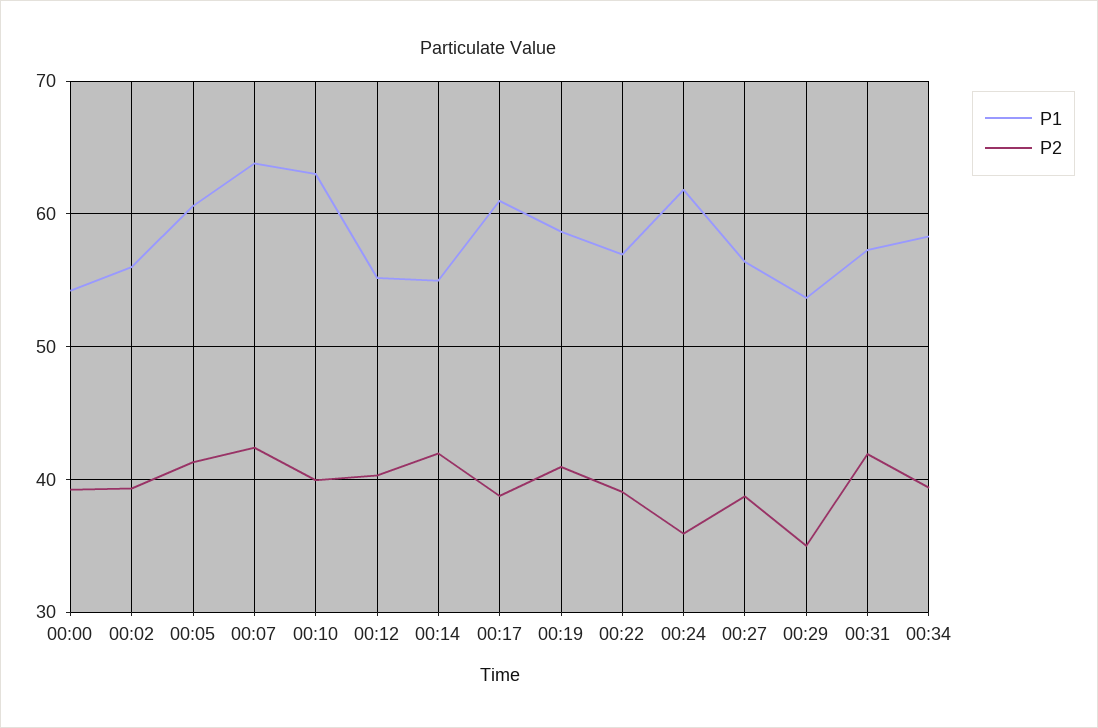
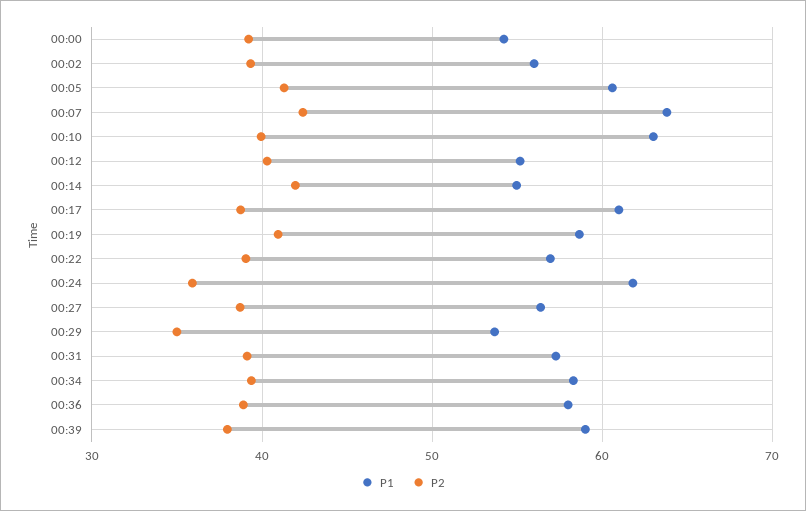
P2, 00:31: 42 -> 39
P1, 00:36: none -> 58
P2, 00:36: none -> 39
P1, 00:39: none -> 59
P2, 00:39: none -> 38

